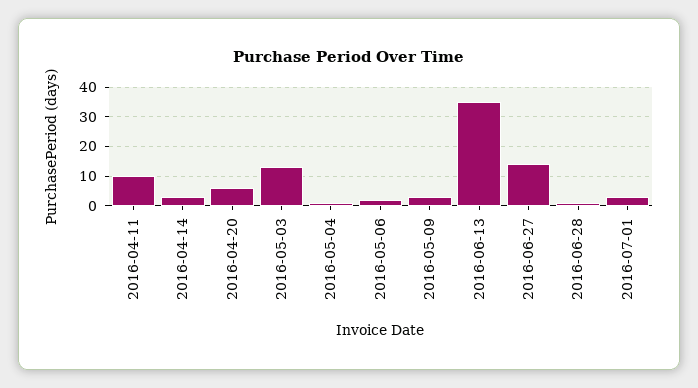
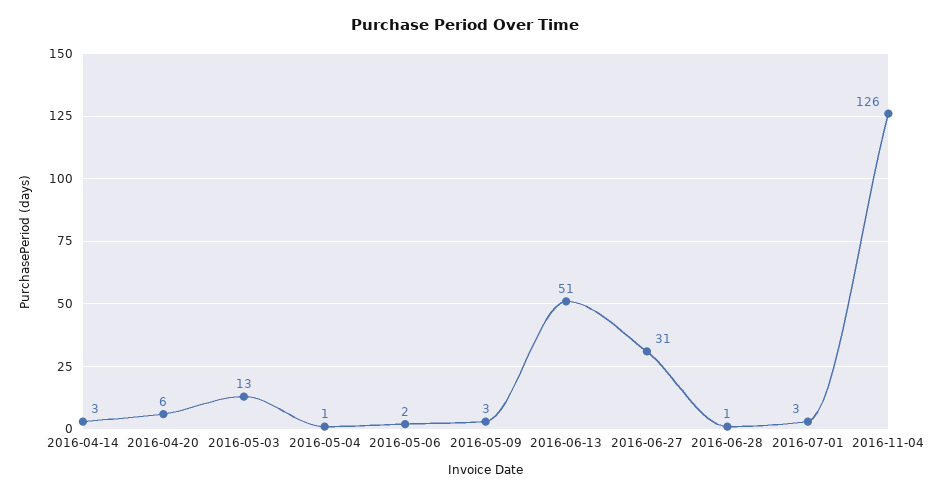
2016-04-11: 10 -> none
2016-06-13: 35 -> 51
2016-06-27: 15 -> 31
2016-11-04: none -> 126

